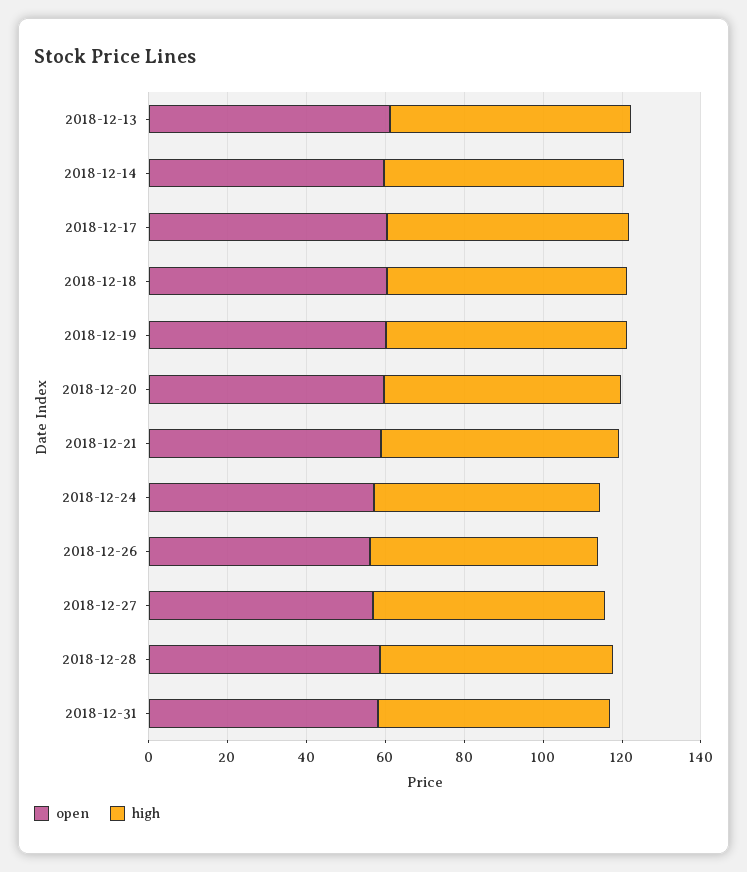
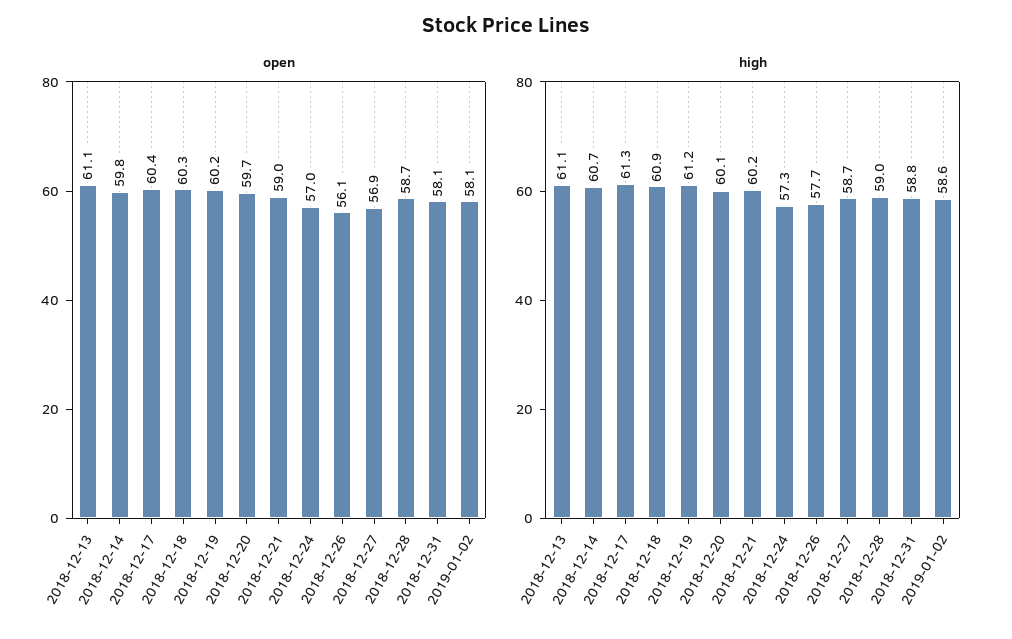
open, 2019-01-02: none -> 58.1
high, 2019-01-02: none -> 58.6

